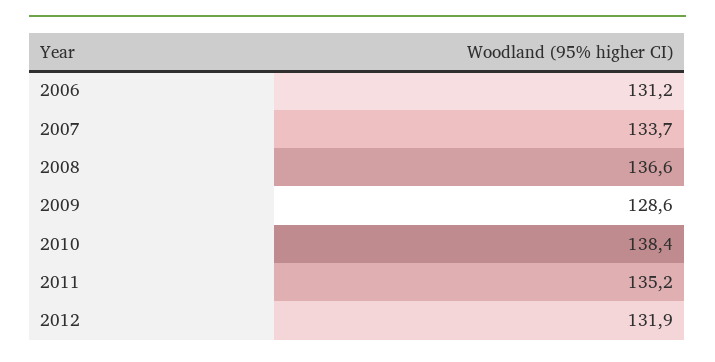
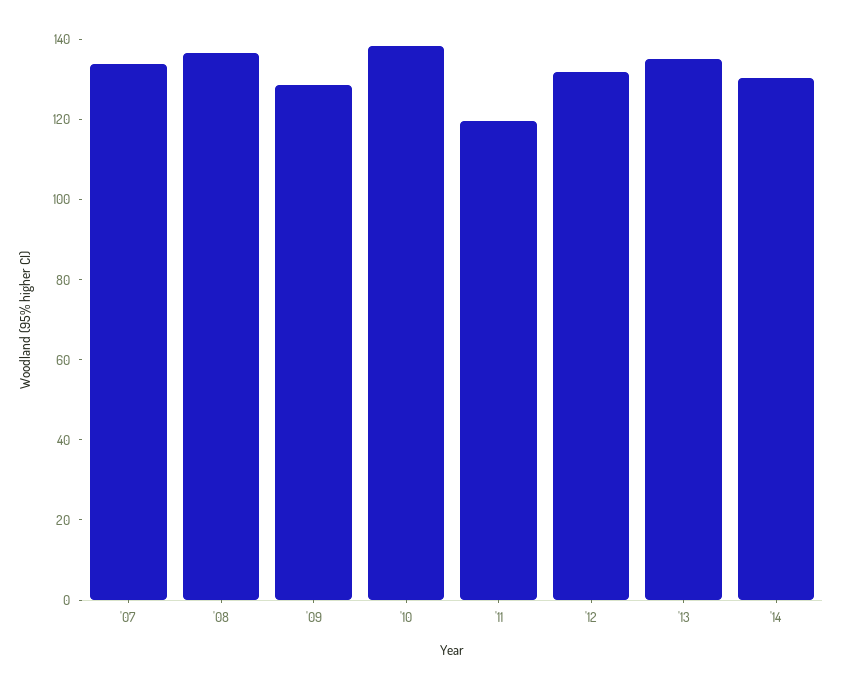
2006: 131.2 -> none
2011: 135.2 -> 120
'13: none -> 135
'14: none -> 130

